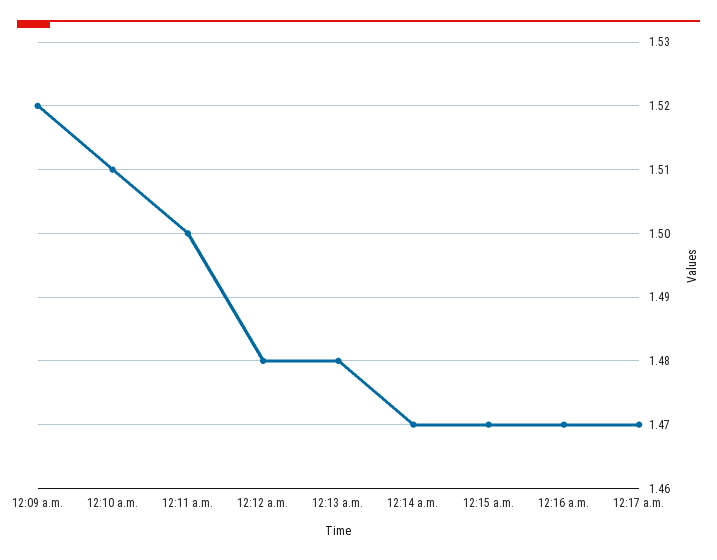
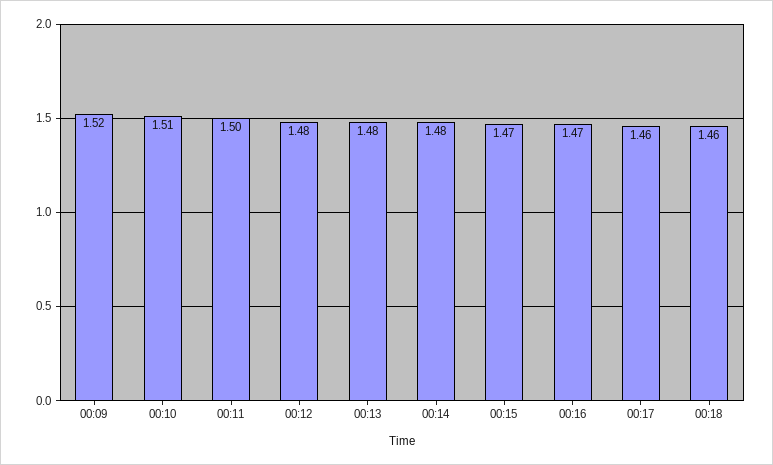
12:14 a.m.: 1.47 -> 1.48
12:17 a.m.: 1.47 -> 1.46
00:18: none -> 1.46

